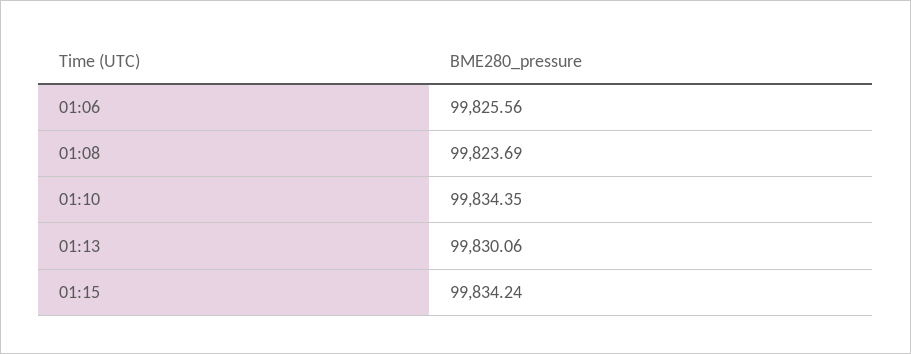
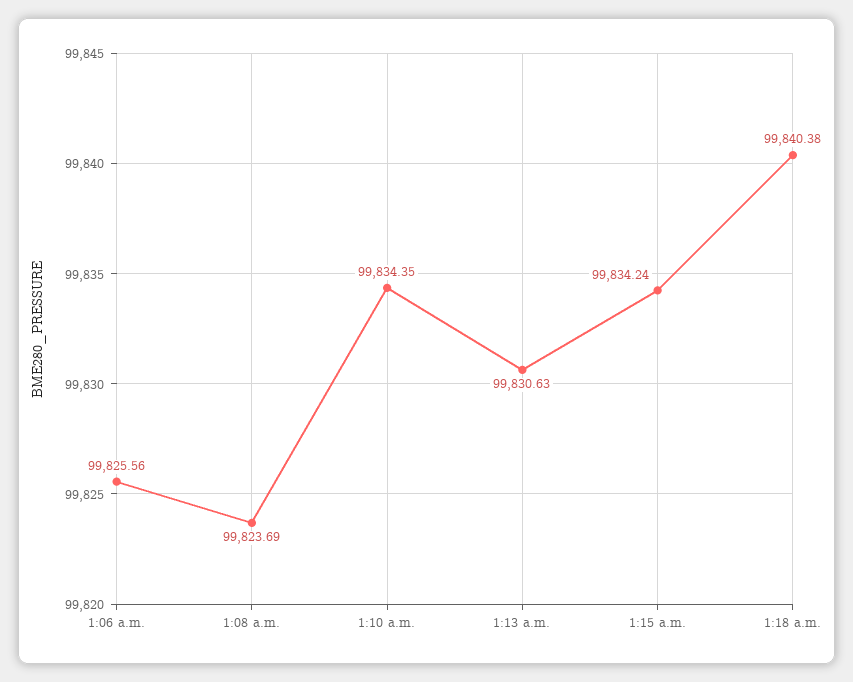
01:13: 99830.06 -> 99830.63
1:18 a.m.: none -> 99840.38

